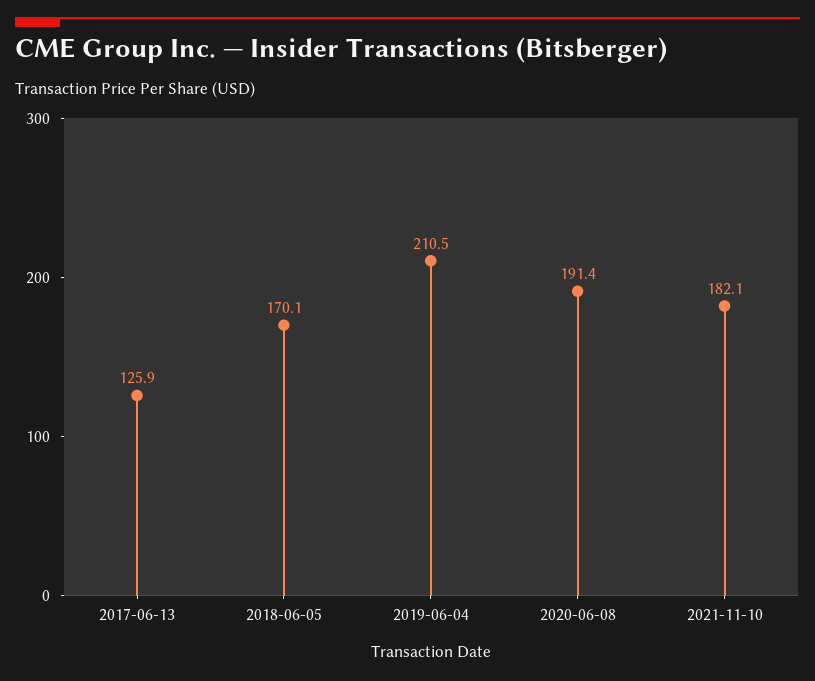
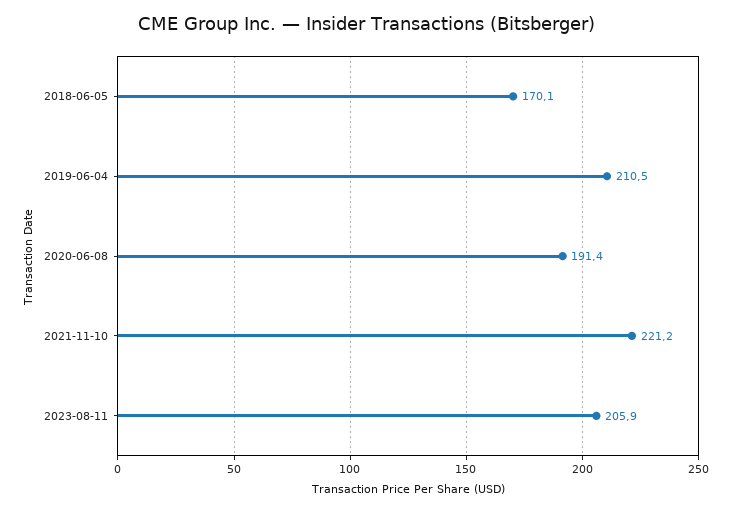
2017-06-13: 125.9 -> none
2021-11-10: 182.1 -> 221.2
2023-08-11: none -> 205.9

